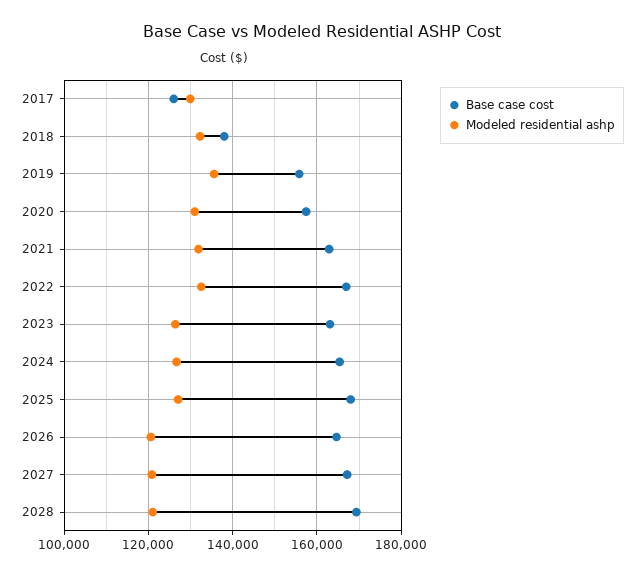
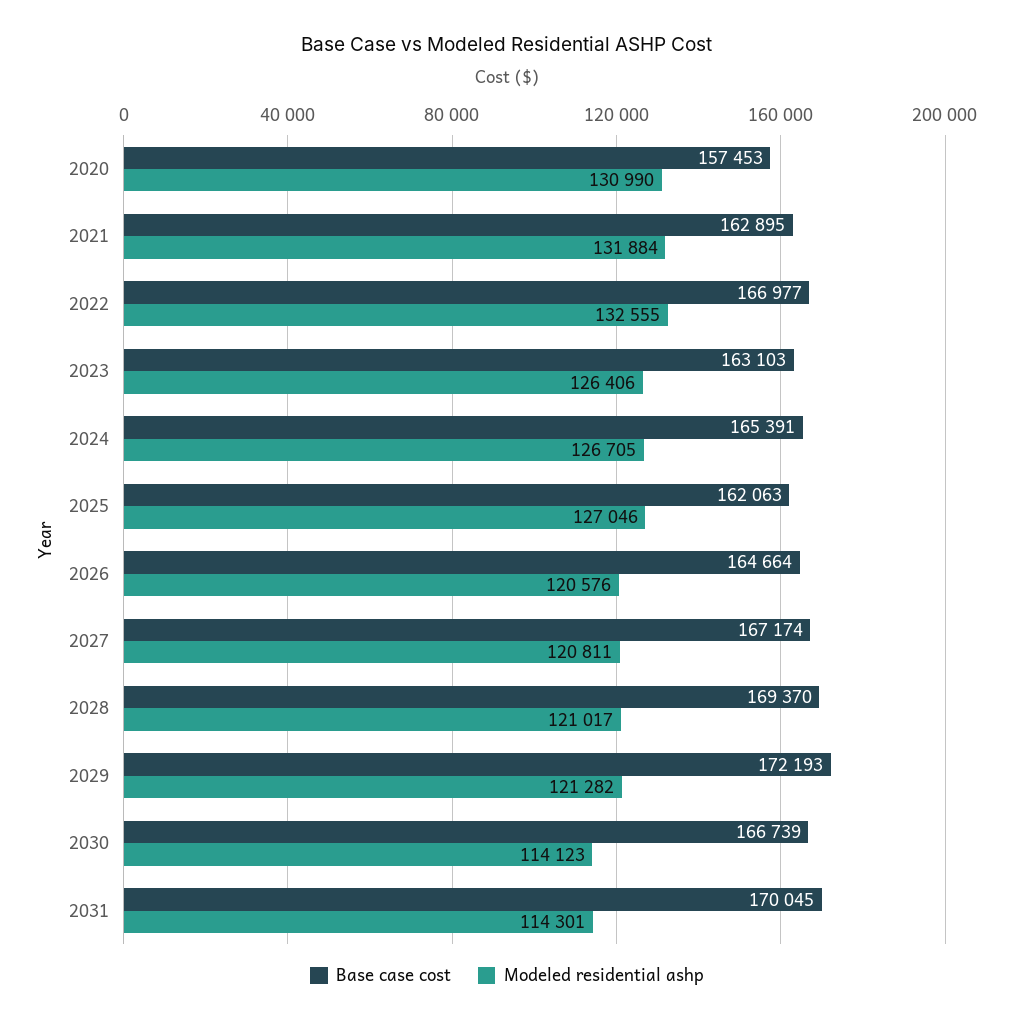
Base case cost, 2017: 126000 -> none
Modeled residential ashp, 2017: 130000 -> none
Base case cost, 2018: 138000 -> none
Modeled residential ashp, 2018: 132000 -> none
Base case cost, 2019: 156000 -> none
Modeled residential ashp, 2019: 136000 -> none
Base case cost, 2025: 168000 -> 162063
Base case cost, 2029: none -> 172193
Modeled residential ashp, 2029: none -> 121282
Base case cost, 2030: none -> 166739
Modeled residential ashp, 2030: none -> 114123
Base case cost, 2031: none -> 170045
Modeled residential ashp, 2031: none -> 114301

